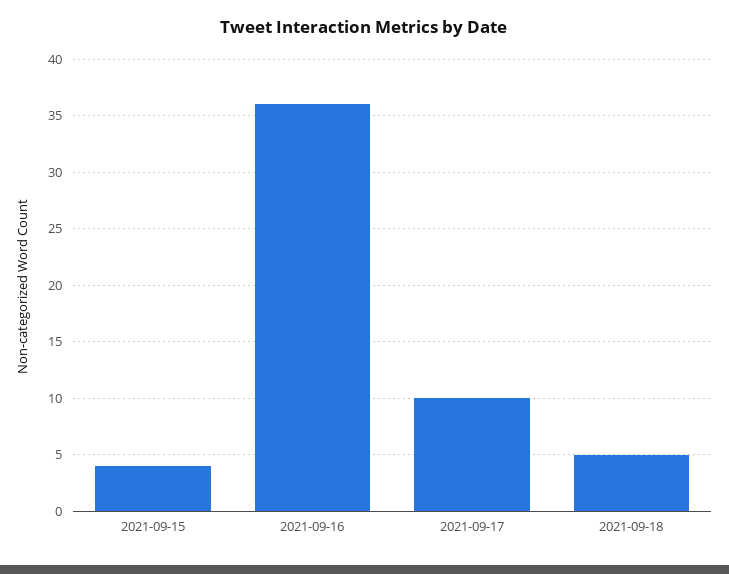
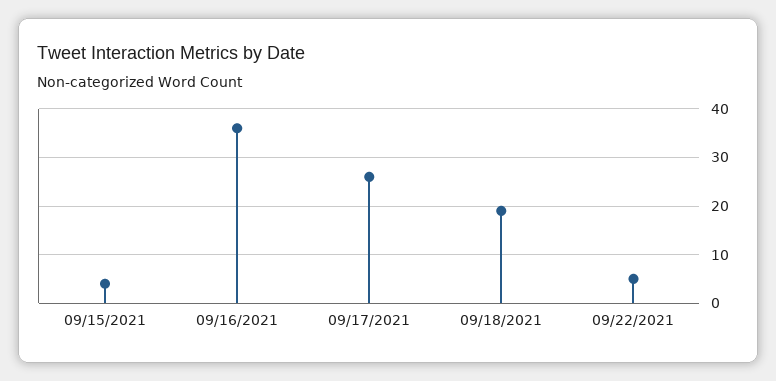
2021-09-17: 10 -> 25
2021-09-18: 5 -> 20
09/22/2021: none -> 5

